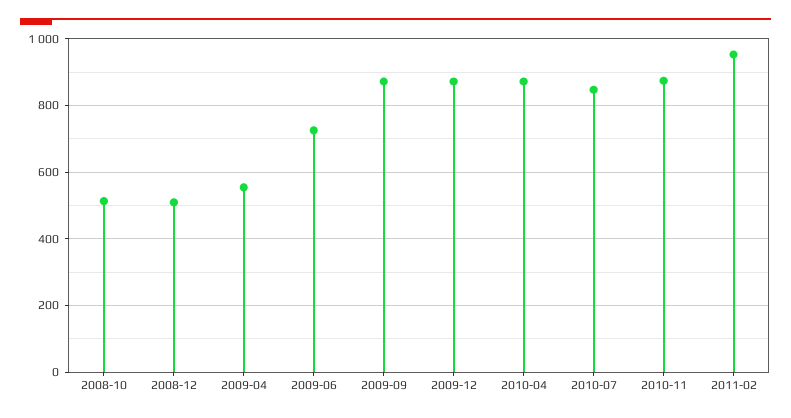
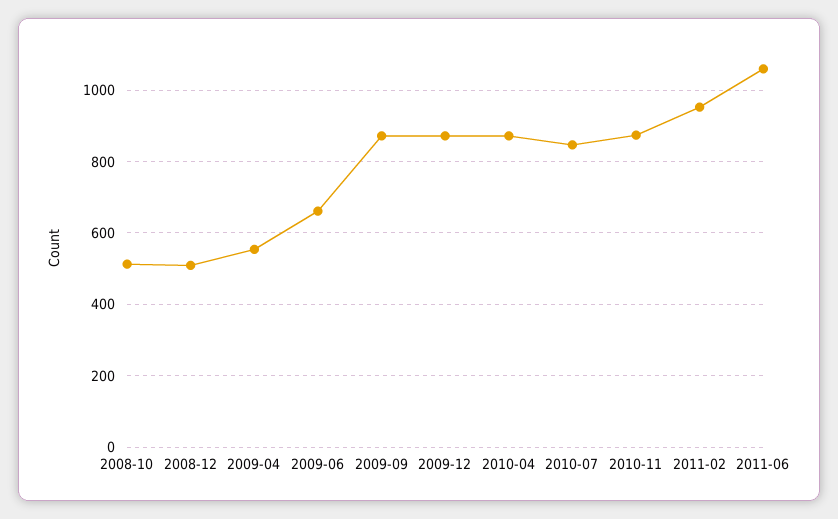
2009-06: 720 -> 660
2011-06: none -> 1060

